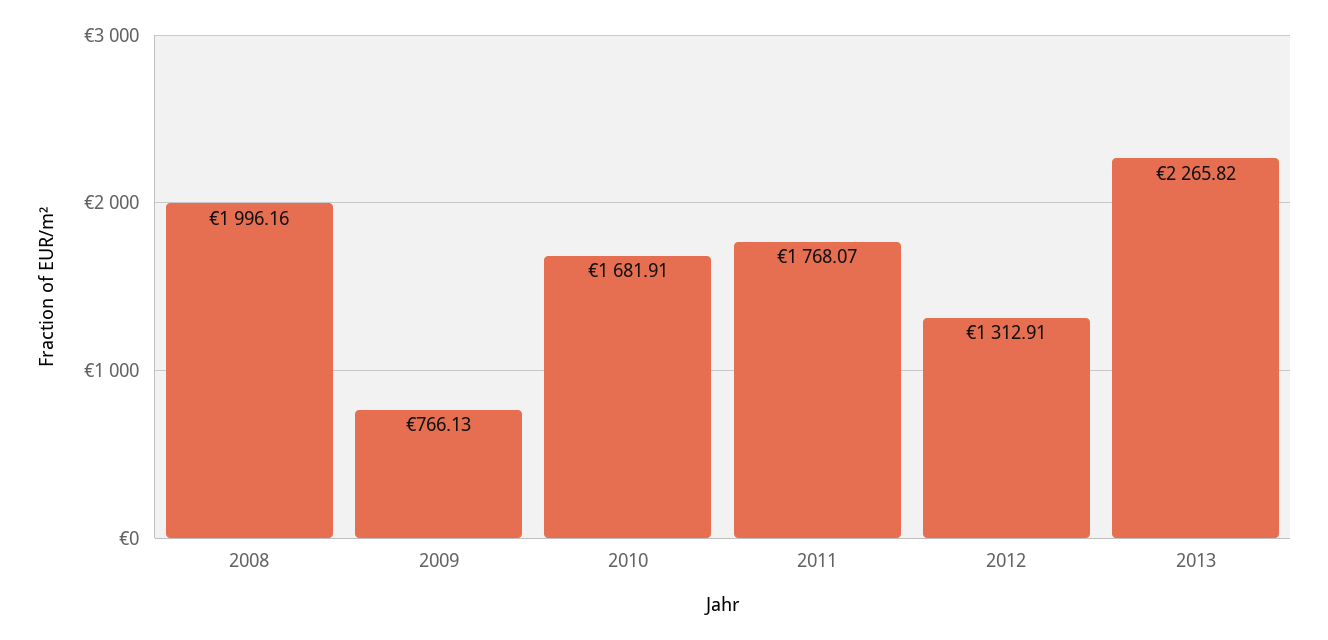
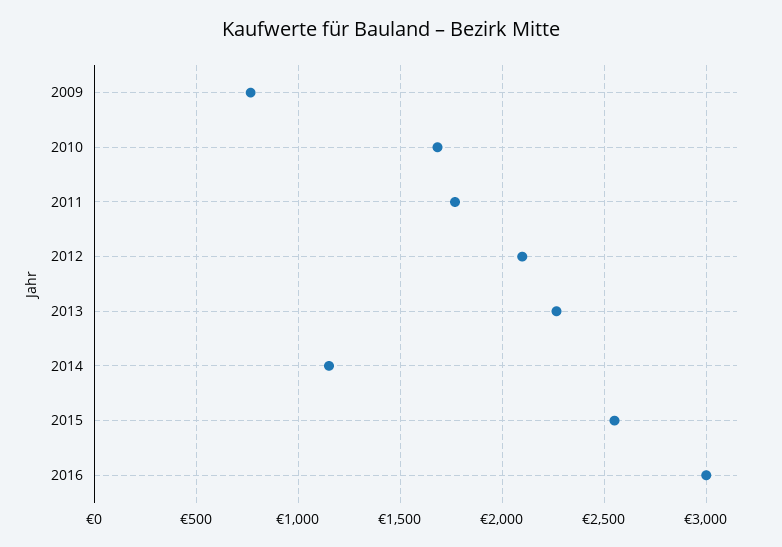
2008: 1996.16 -> none
2012: 1312.91 -> 2100
2014: none -> 1150
2015: none -> 2550
2016: none -> 3000

